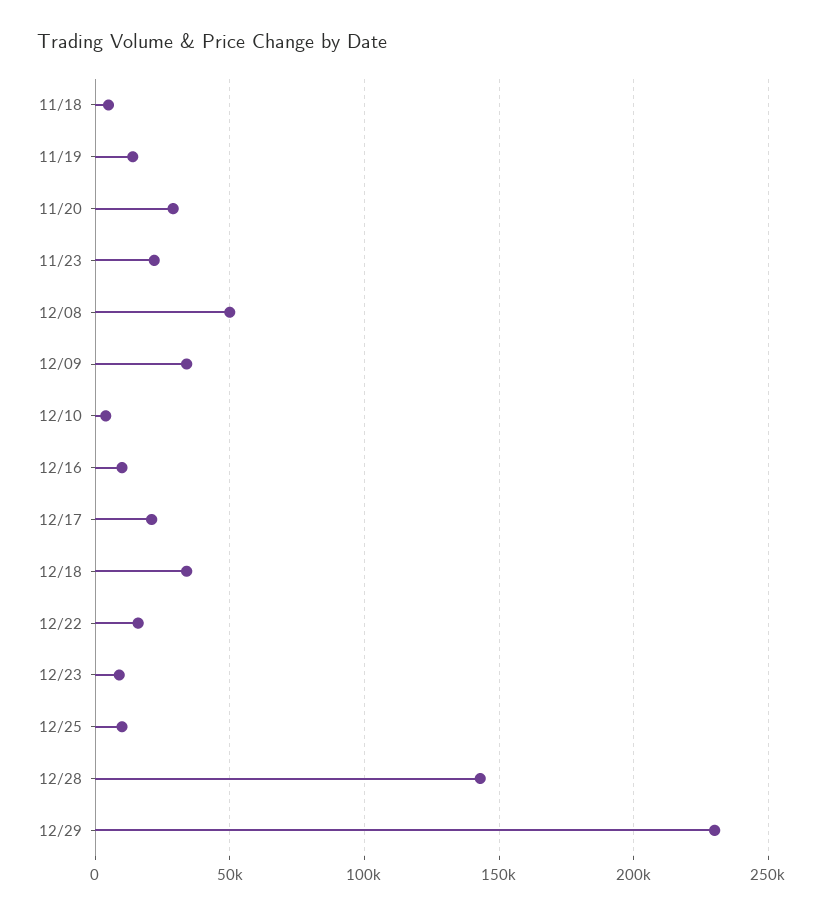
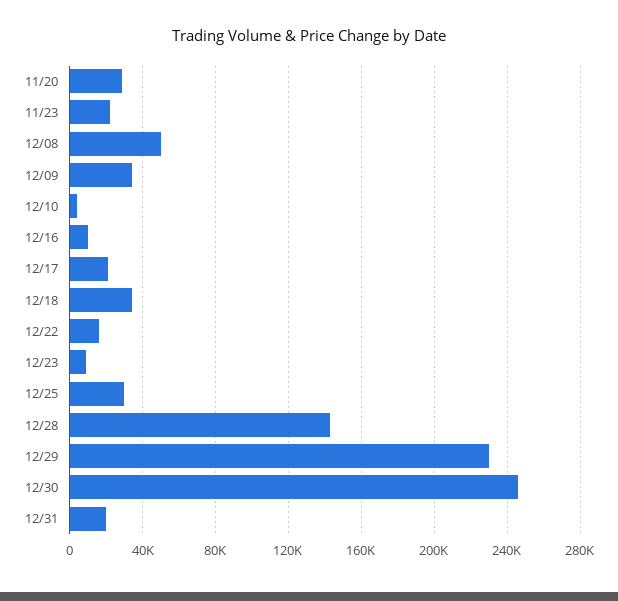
11/18: 5000 -> none
11/19: 15000 -> none
12/25: 10000 -> 30000
12/30: none -> 245000
12/31: none -> 20000

